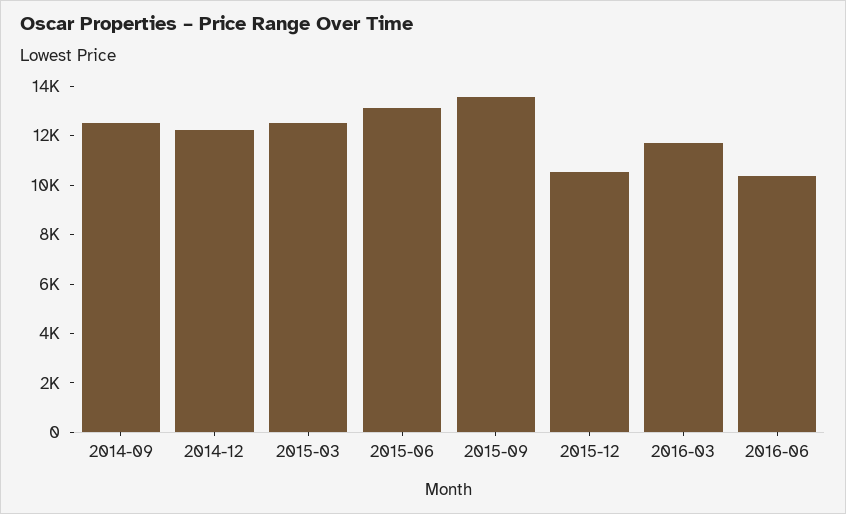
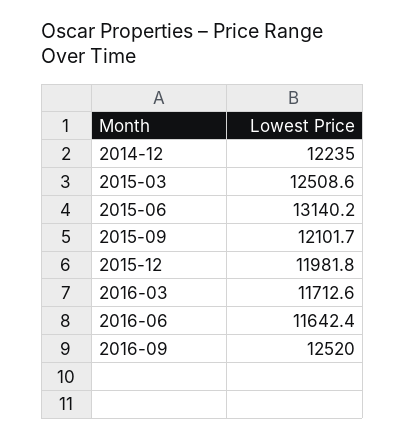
2014-09: 12500 -> none
2015-09: 13500 -> 12101.7
2015-12: 10500 -> 11981.8
2016-06: 10500 -> 11642.4
2016-09: none -> 12520

